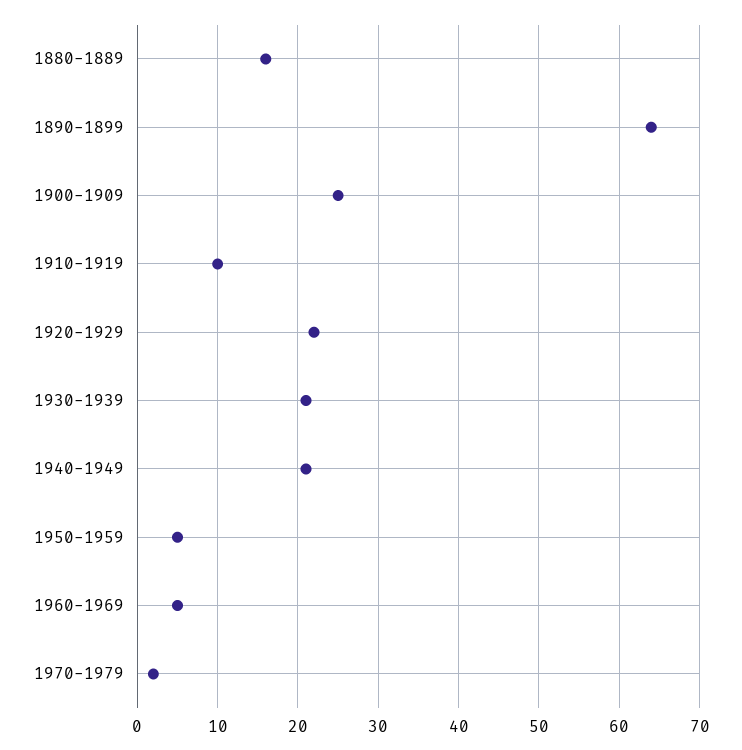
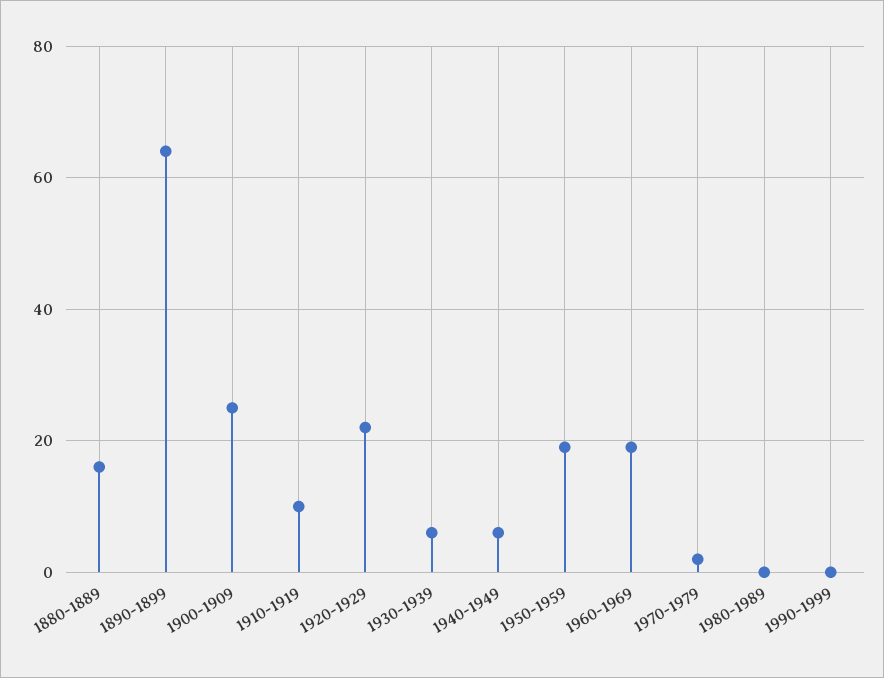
1930-1939: 21 -> 5
1940-1949: 21 -> 5
1950-1959: 5 -> 20
1960-1969: 5 -> 20
1980-1989: none -> 0
1990-1999: none -> 0

